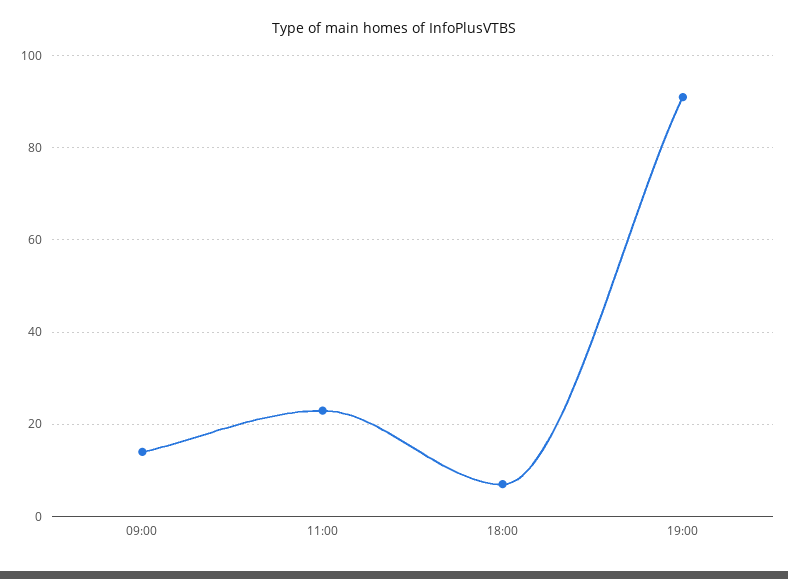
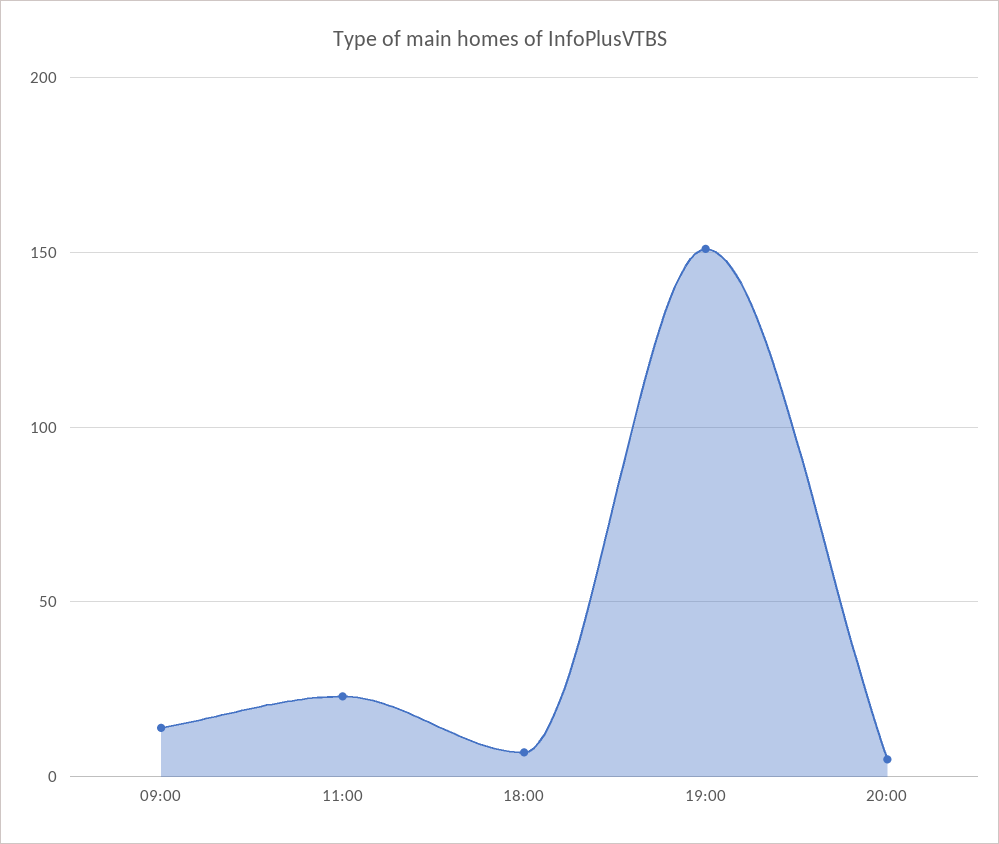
19:00: 90 -> 150
20:00: none -> 5

